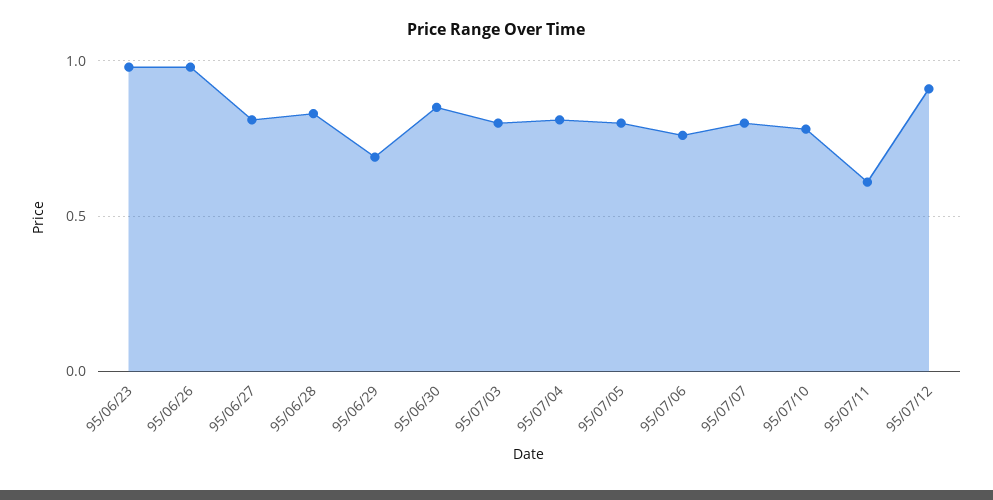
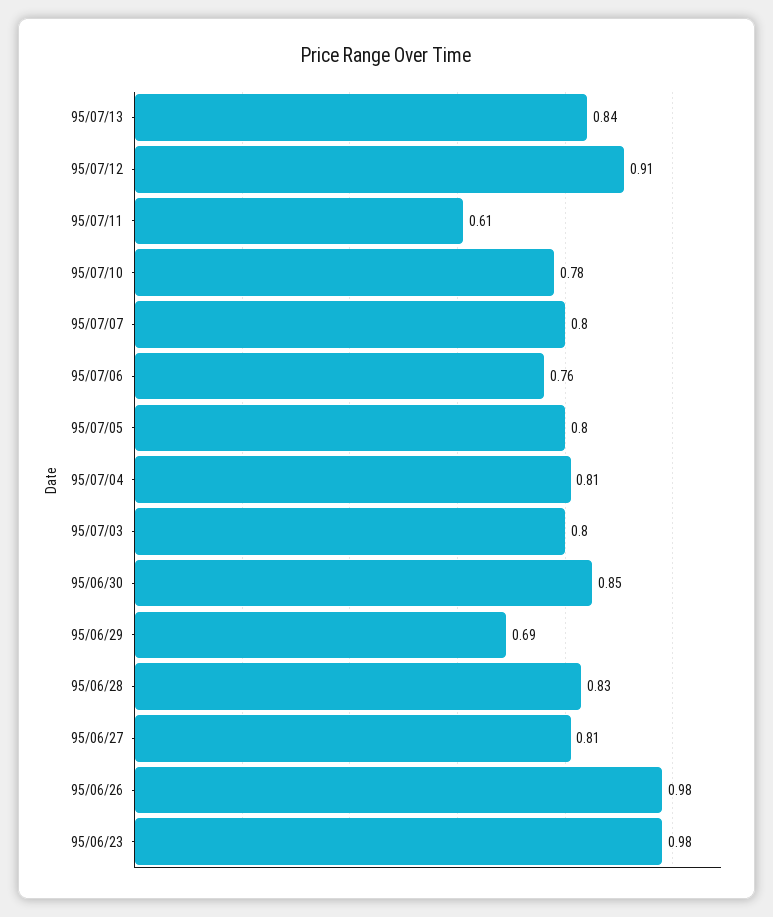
95/07/13: none -> 0.84

